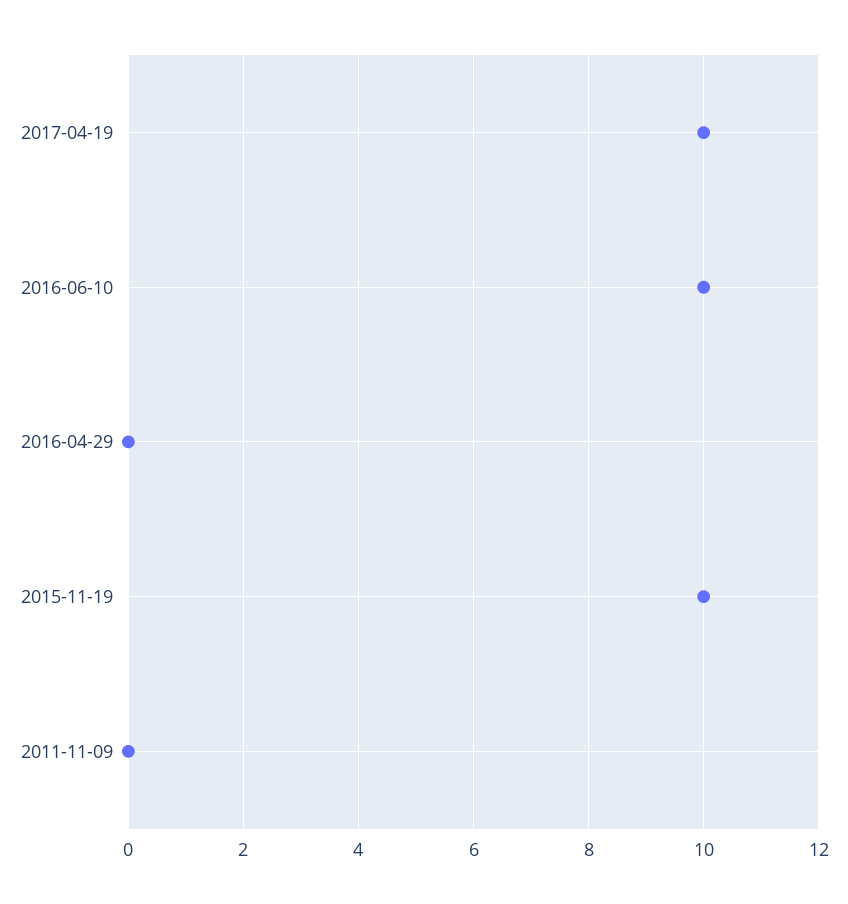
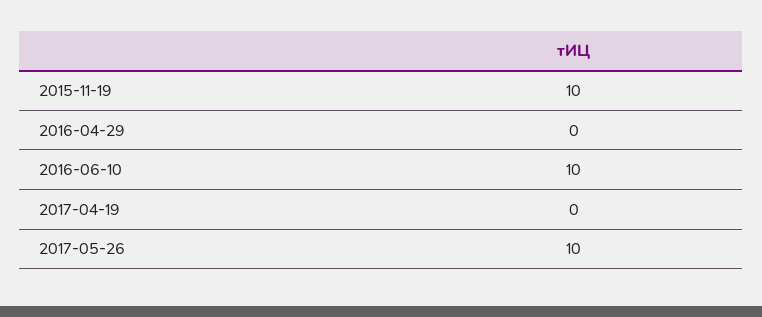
2017-04-19: 10 -> 0
2011-11-09: 0 -> none
2017-05-26: none -> 10

